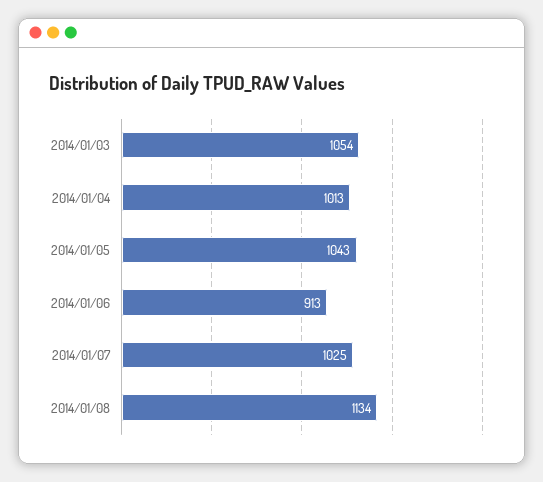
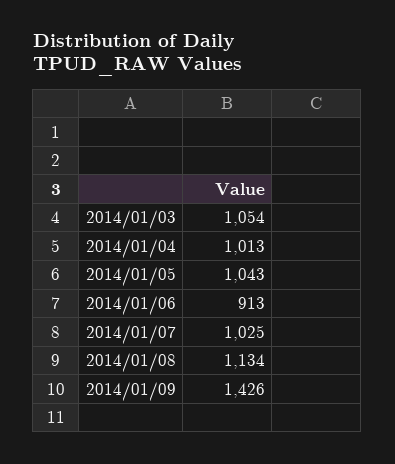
2014/01/09: none -> 1426

